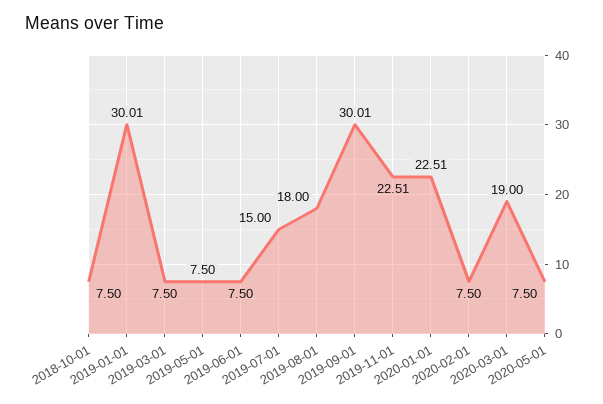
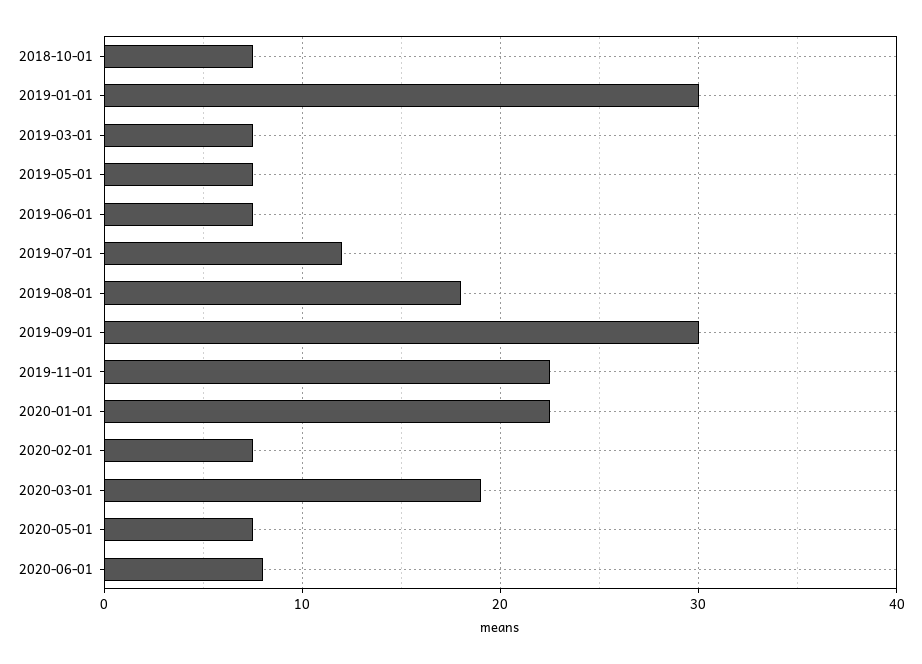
2019-07-01: 15 -> 12
2020-06-01: none -> 8

